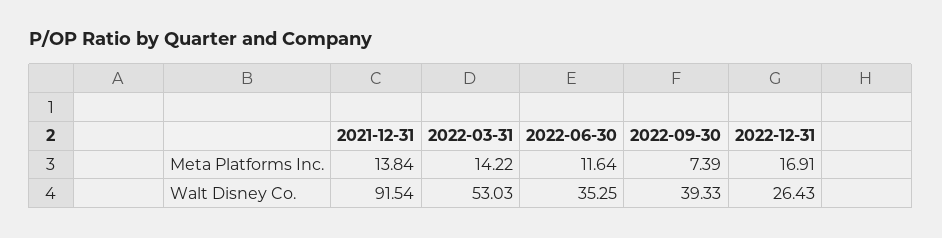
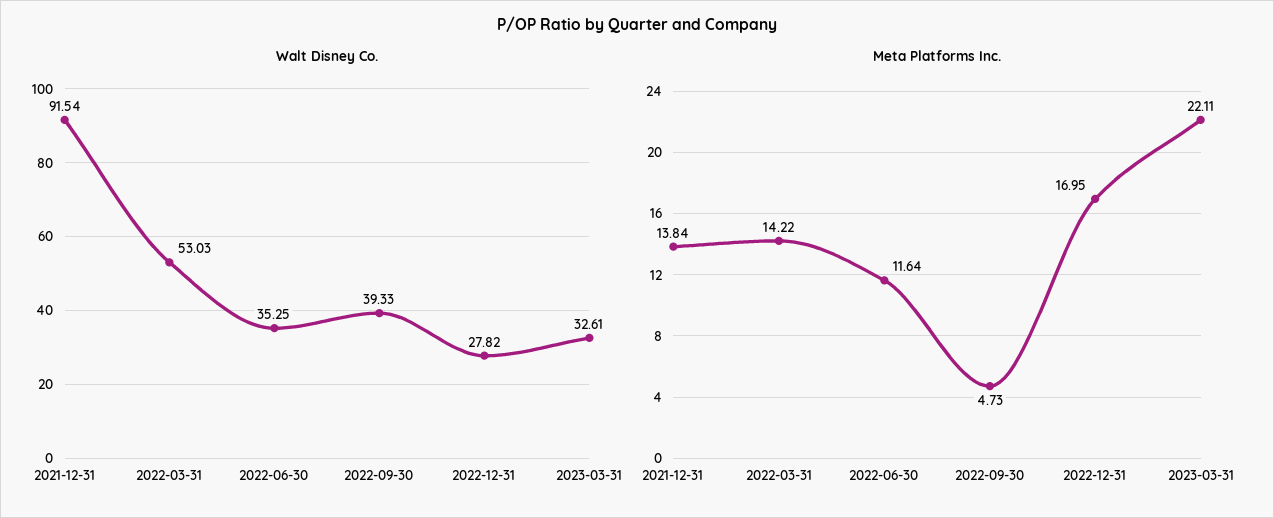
Meta Platforms Inc., 2022-09-30: 7.39 -> 4.73
Meta Platforms Inc., 2022-12-31: 16.91 -> 16.95
Walt Disney Co., 2022-12-31: 26.43 -> 27.82
Walt Disney Co., 2023-03-31: none -> 32.61
Meta Platforms Inc., 2023-03-31: none -> 22.11

